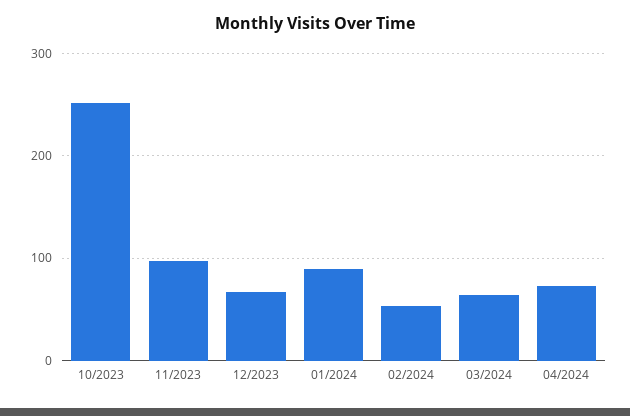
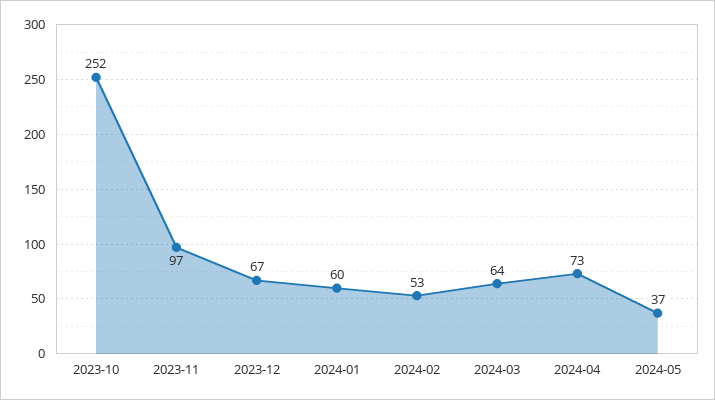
01/2024: 90 -> 60
2024-05: none -> 37

